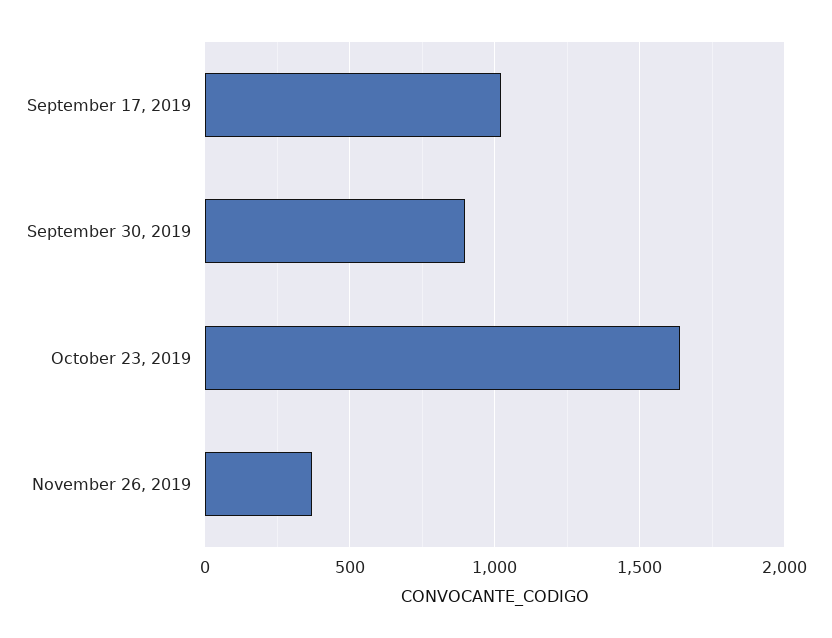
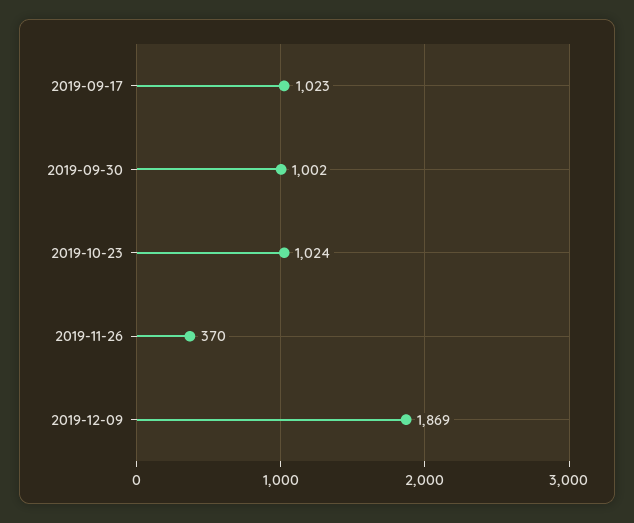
September 30, 2019: 900 -> 1002
October 23, 2019: 1650 -> 1024
2019-12-09: none -> 1869

